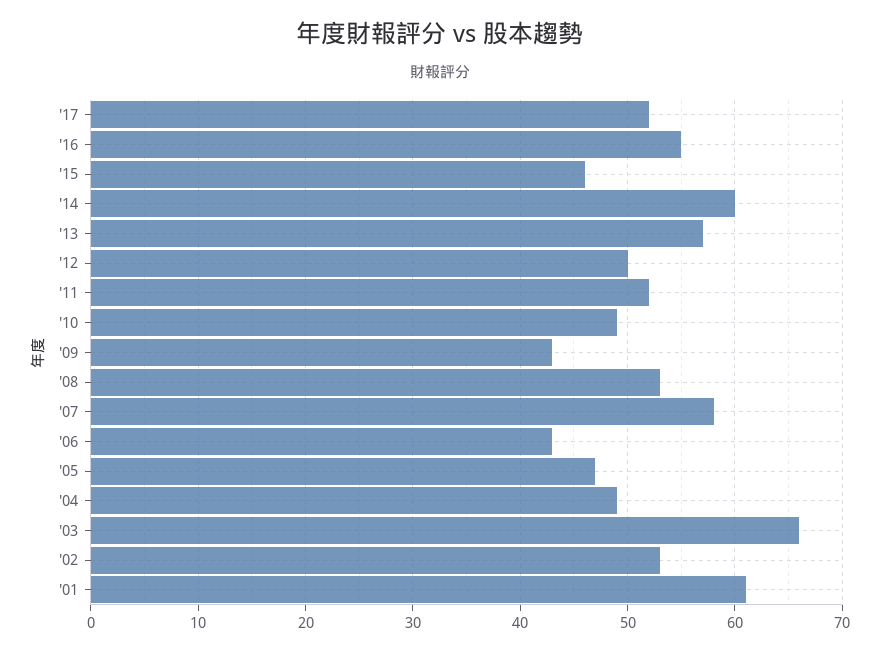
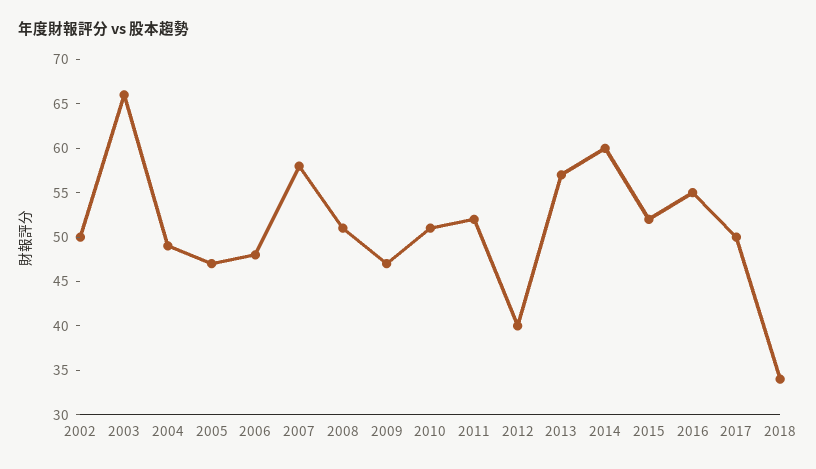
'17: 52 -> 50
'15: 46 -> 52
'12: 50 -> 40
'10: 49 -> 51
'09: 43 -> 47
'08: 53 -> 51
'06: 43 -> 48
'02: 53 -> 50
'01: 61 -> none
2018: none -> 34

